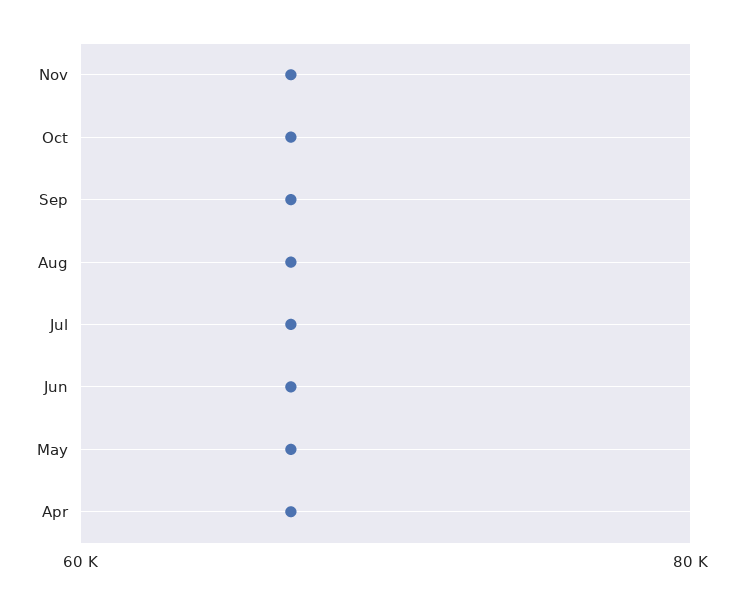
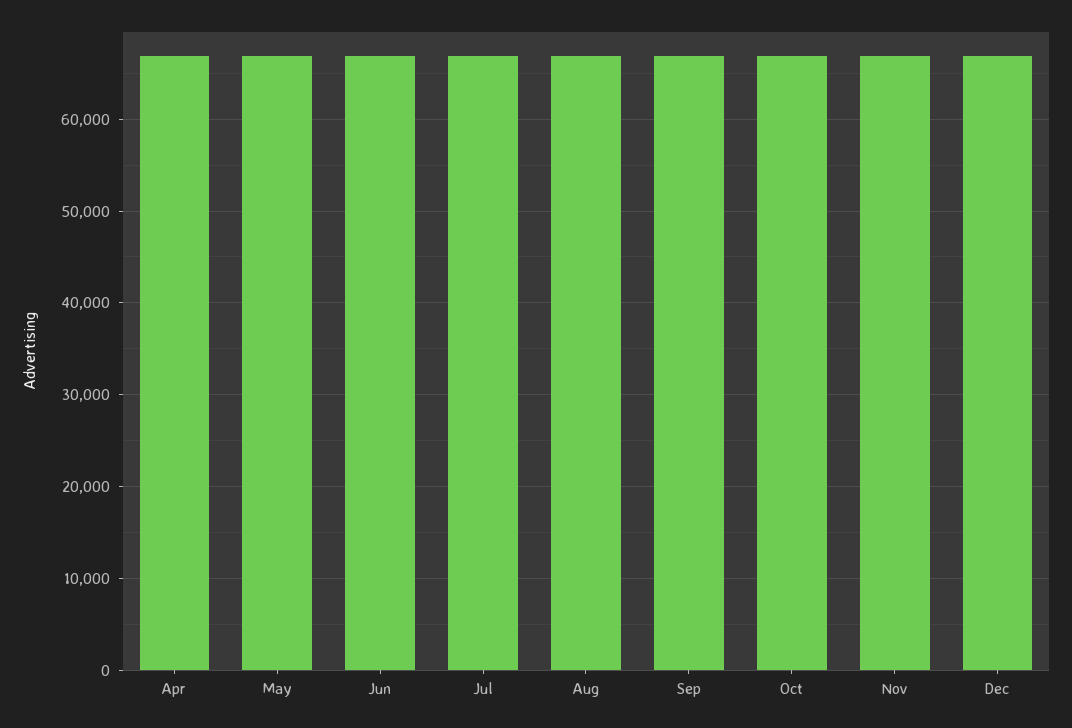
Dec: none -> 67000

